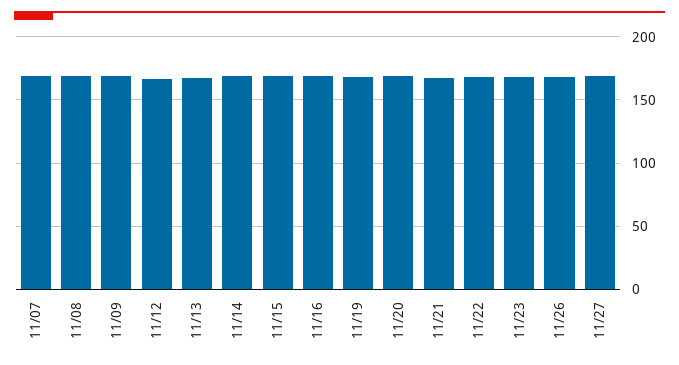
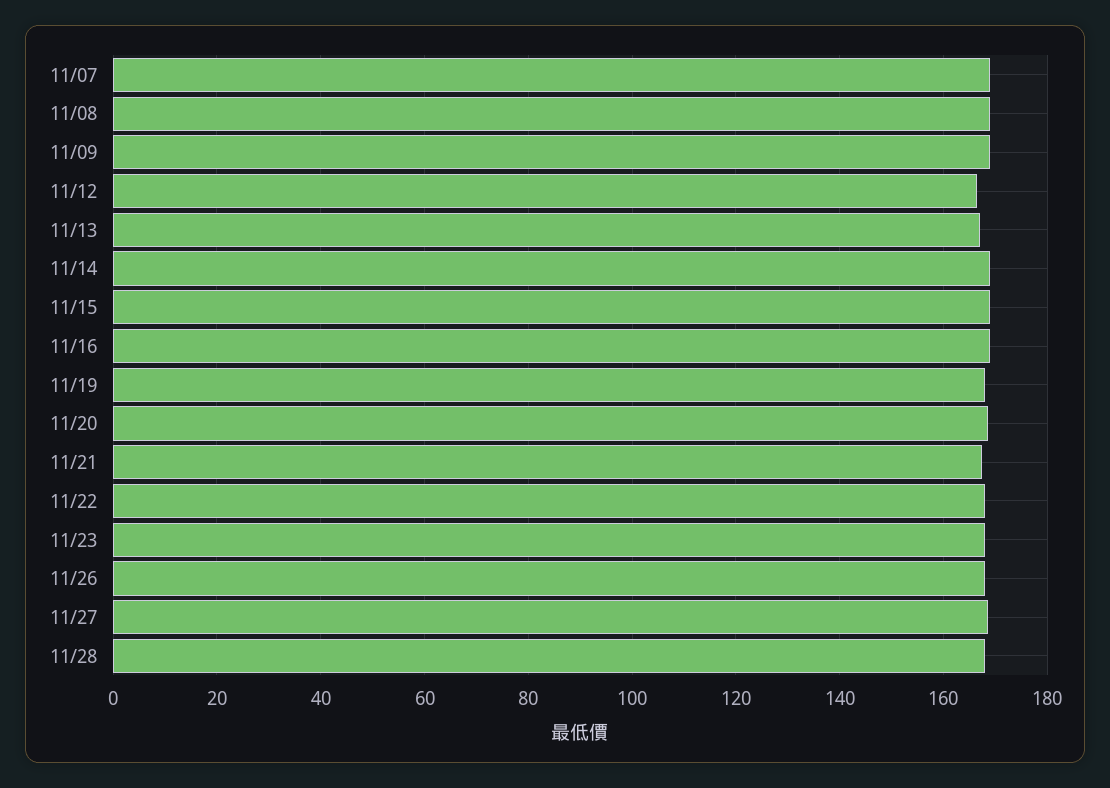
11/28: none -> 168

